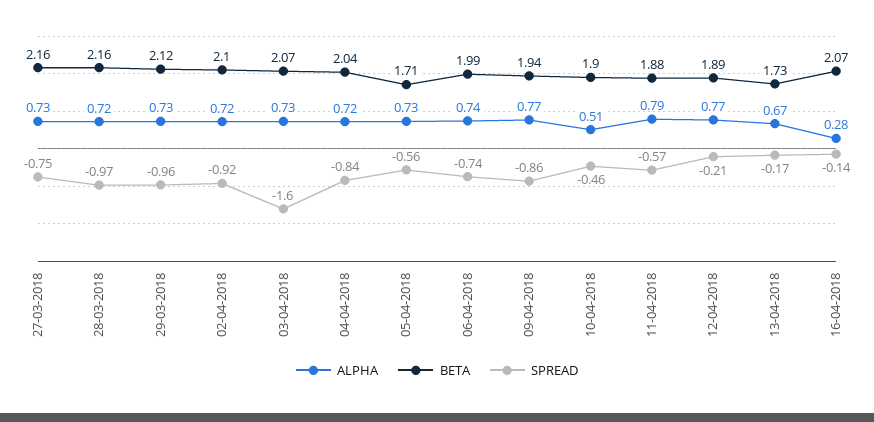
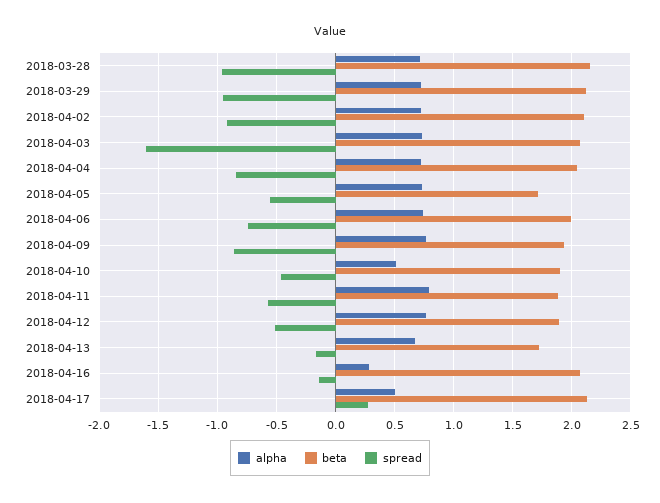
ALPHA, 27-03-2018: 0.73 -> none
BETA, 27-03-2018: 2.16 -> none
SPREAD, 27-03-2018: -0.75 -> none
SPREAD, 12-04-2018: -0.21 -> -0.5
ALPHA, 2018-04-17: none -> 0.5
BETA, 2018-04-17: none -> 2.1
SPREAD, 2018-04-17: none -> 0.3

